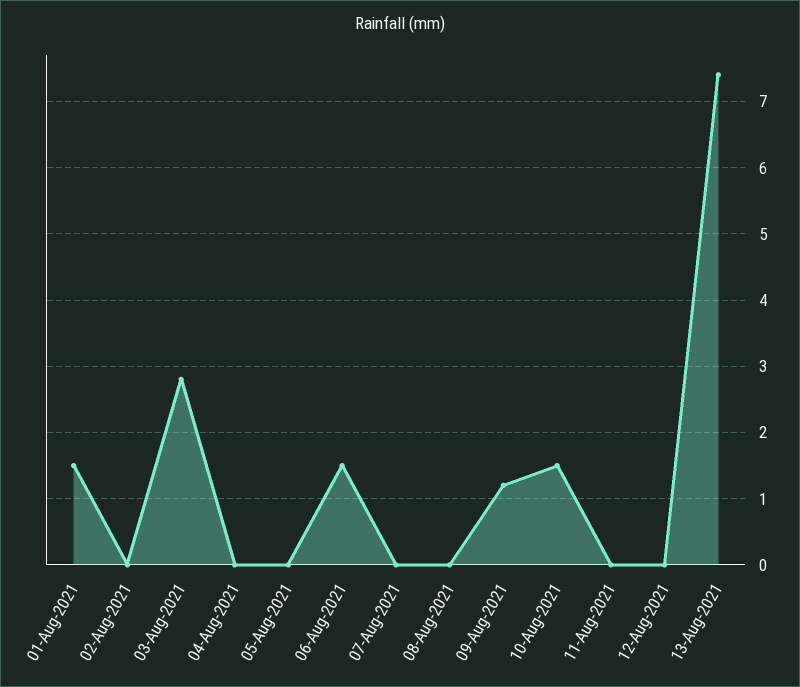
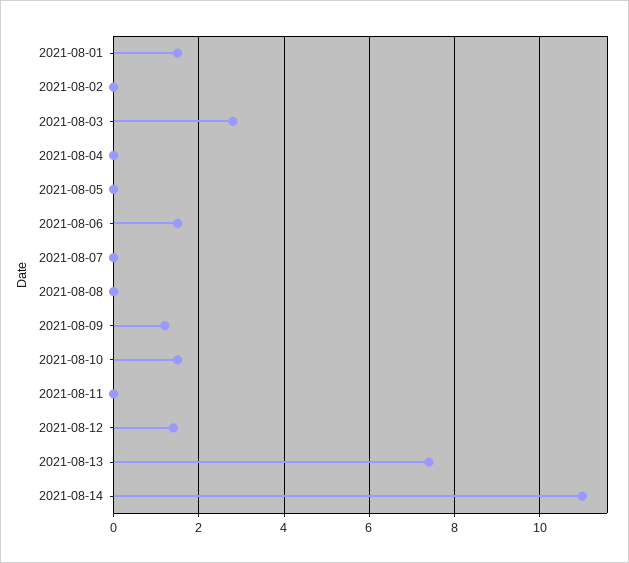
12-Aug-2021: 0 -> 1.5
2021-08-14: none -> 11

